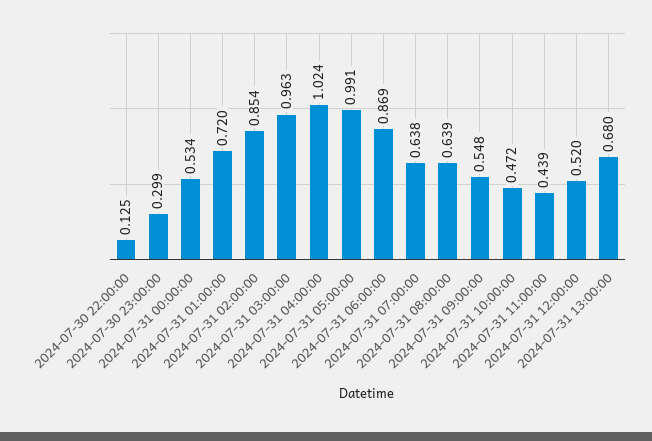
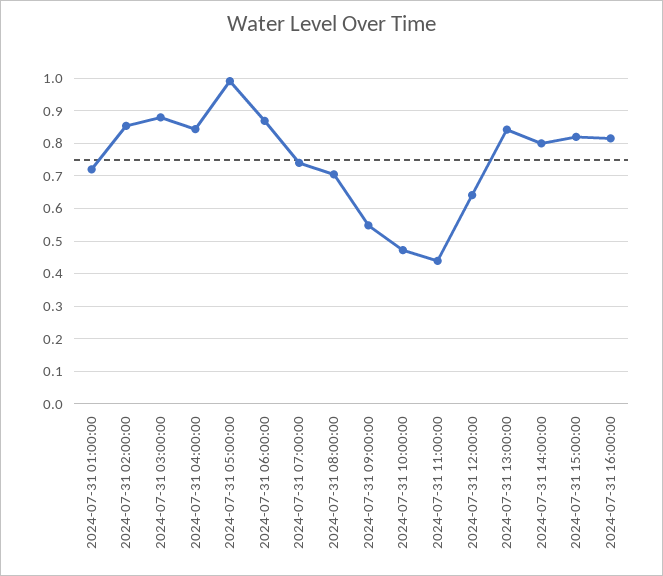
2024-07-30 22:00:00: 0.125 -> none
2024-07-30 23:00:00: 0.299 -> none
2024-07-31 00:00:00: 0.534 -> none
2024-07-31 03:00:00: 0.963 -> 0.88
2024-07-31 04:00:00: 1.024 -> 0.84
2024-07-31 07:00:00: 0.638 -> 0.74
2024-07-31 08:00:00: 0.639 -> 0.7
2024-07-31 12:00:00: 0.52 -> 0.64
2024-07-31 13:00:00: 0.68 -> 0.84
2024-07-31 14:00:00: none -> 0.8
2024-07-31 15:00:00: none -> 0.82
2024-07-31 16:00:00: none -> 0.82

